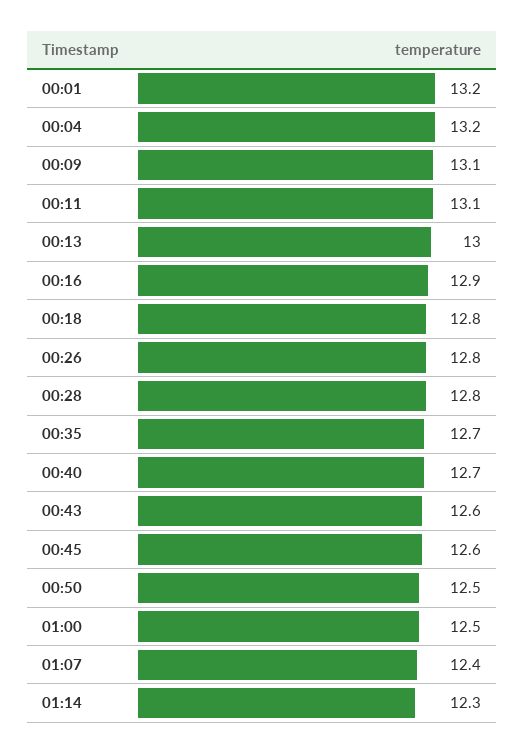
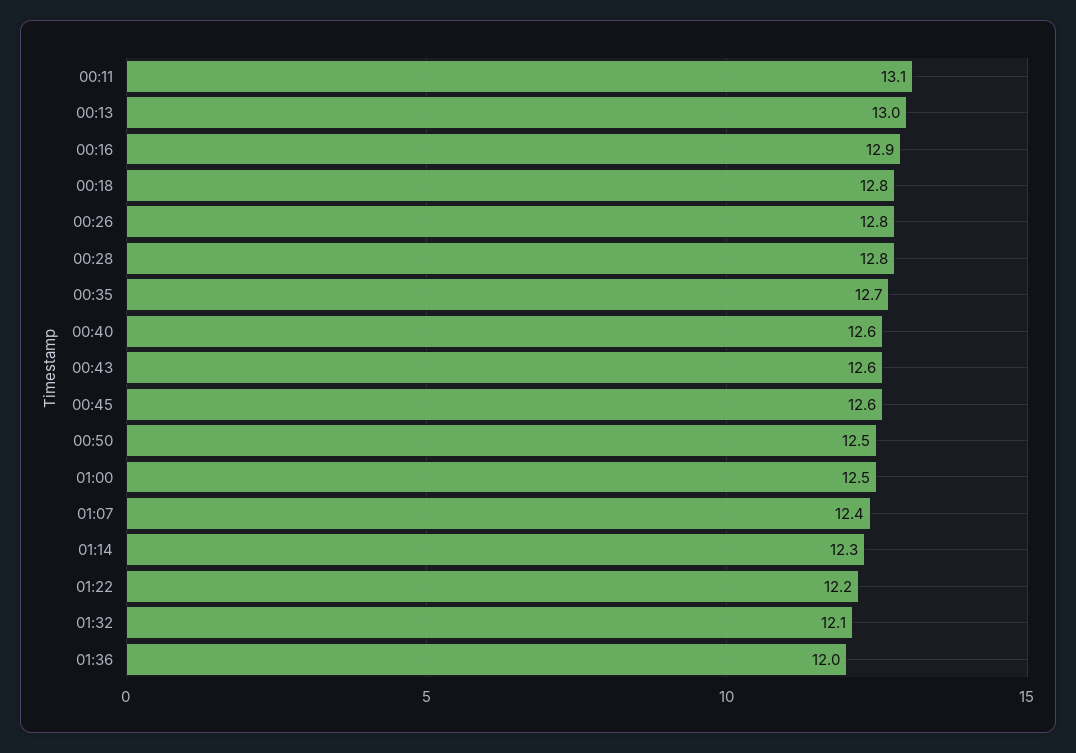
00:01: 13.2 -> none
00:04: 13.2 -> none
00:09: 13.1 -> none
00:40: 12.7 -> 12.6
01:22: none -> 12.2
01:32: none -> 12.1
01:36: none -> 12

